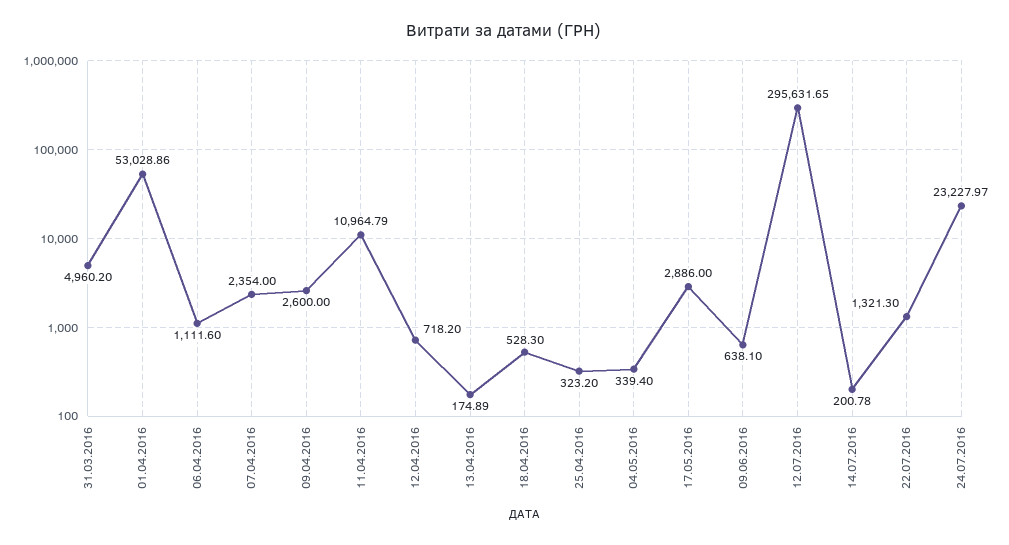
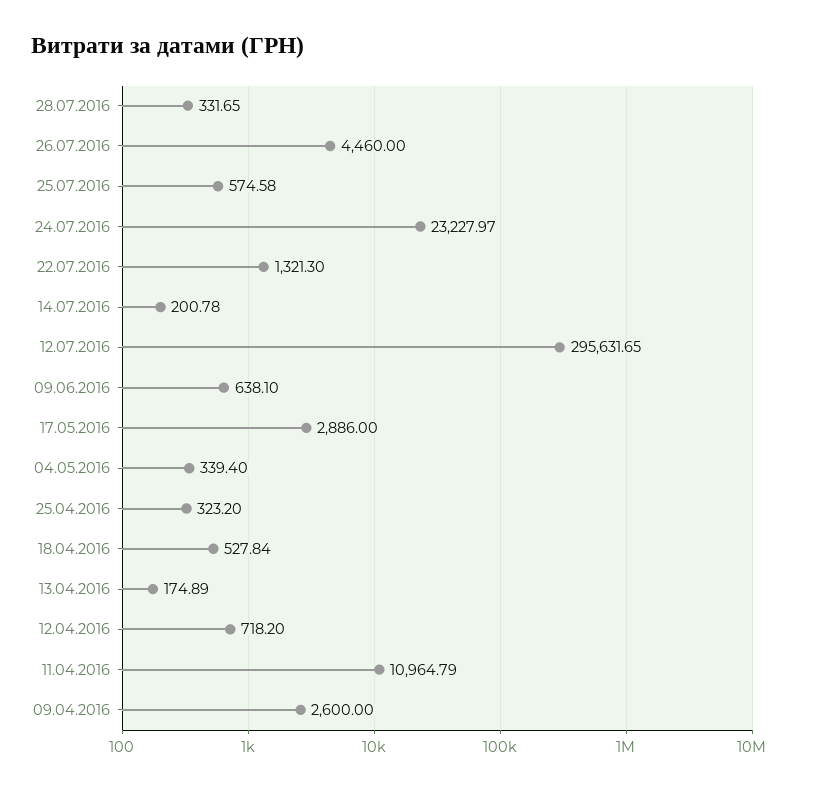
31.03.2016: 4960.2 -> none
01.04.2016: 53028.86 -> none
06.04.2016: 1111.6 -> none
07.04.2016: 2354 -> none
18.04.2016: 528.3 -> 527.84
28.07.2016: none -> 331.65
26.07.2016: none -> 4460
25.07.2016: none -> 574.58

